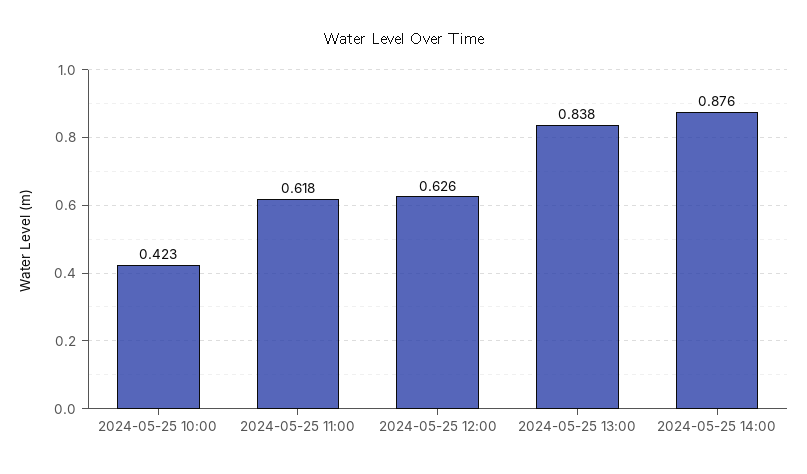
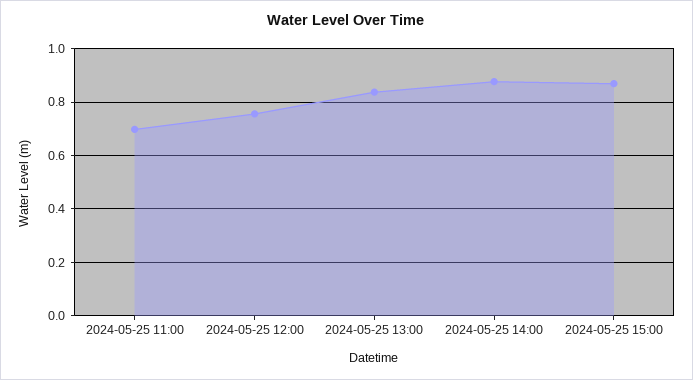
2024-05-25 10:00: 0.423 -> none
2024-05-25 11:00: 0.618 -> 0.7
2024-05-25 12:00: 0.626 -> 0.75
2024-05-25 15:00: none -> 0.875

